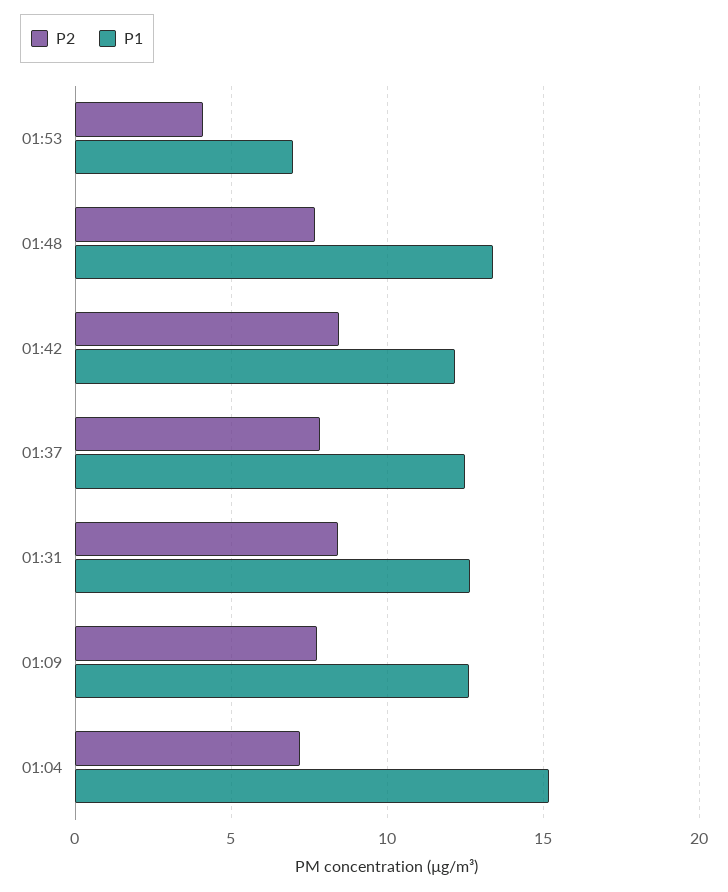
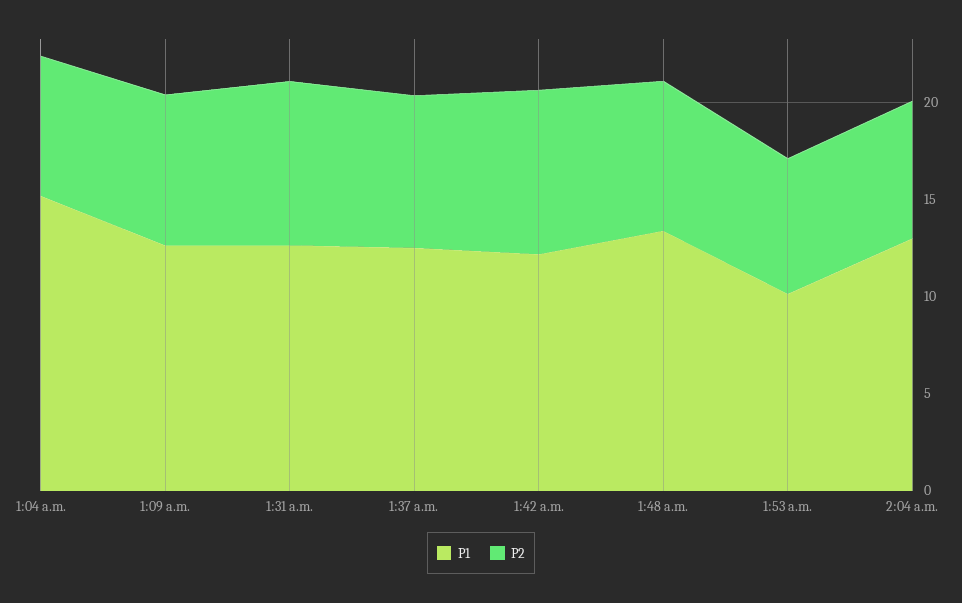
P2, 01:53: 4 -> 7
P1, 01:53: 7 -> 10
P1, 2:04 a.m.: none -> 13
P2, 2:04 a.m.: none -> 7

